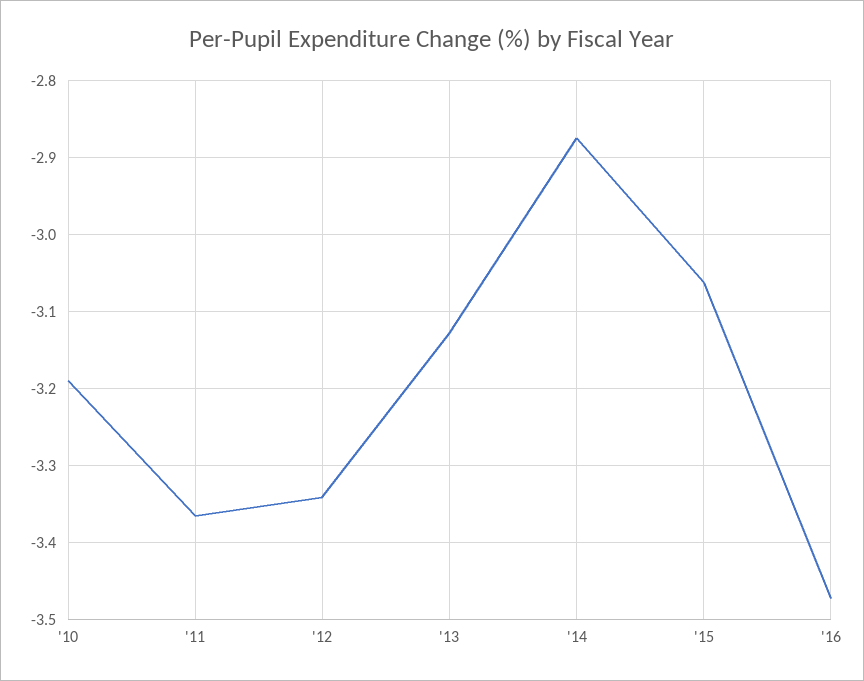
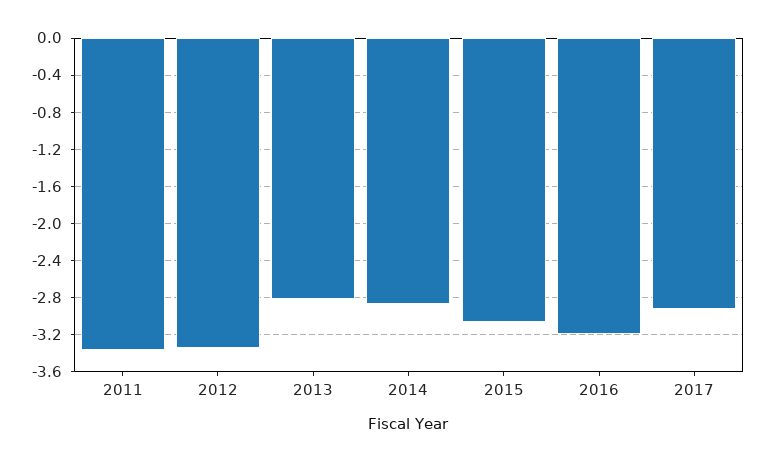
'10: -3.19 -> none
'13: -3.13 -> -2.8
'16: -3.47 -> -3.2
2017: none -> -2.9

